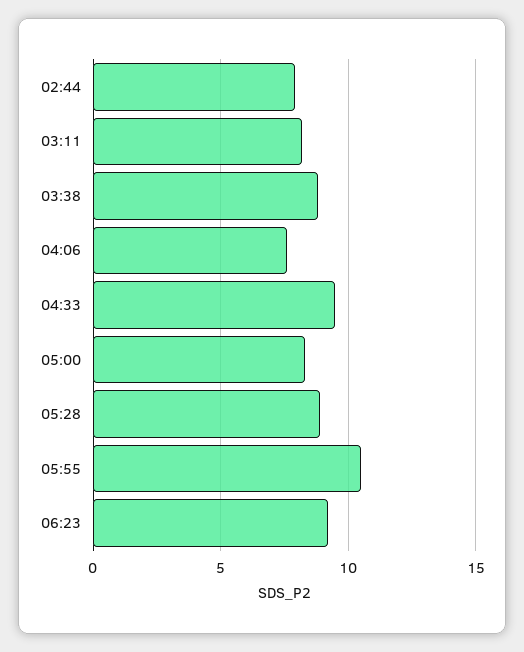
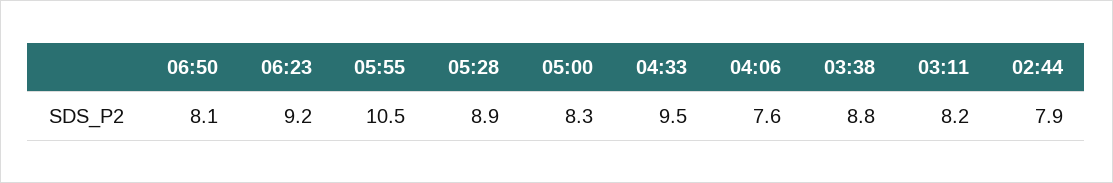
06:50: none -> 8.1

